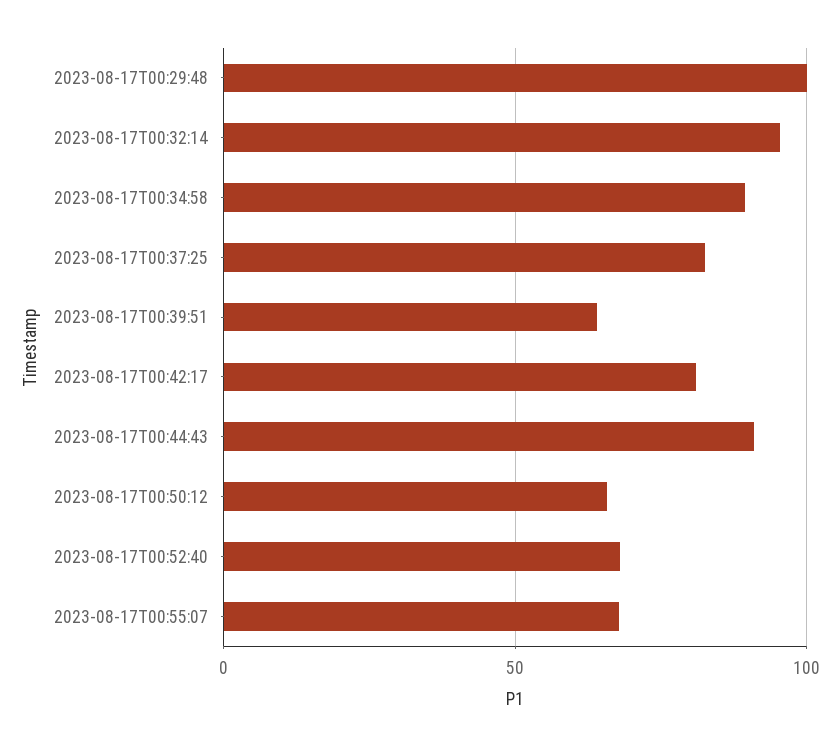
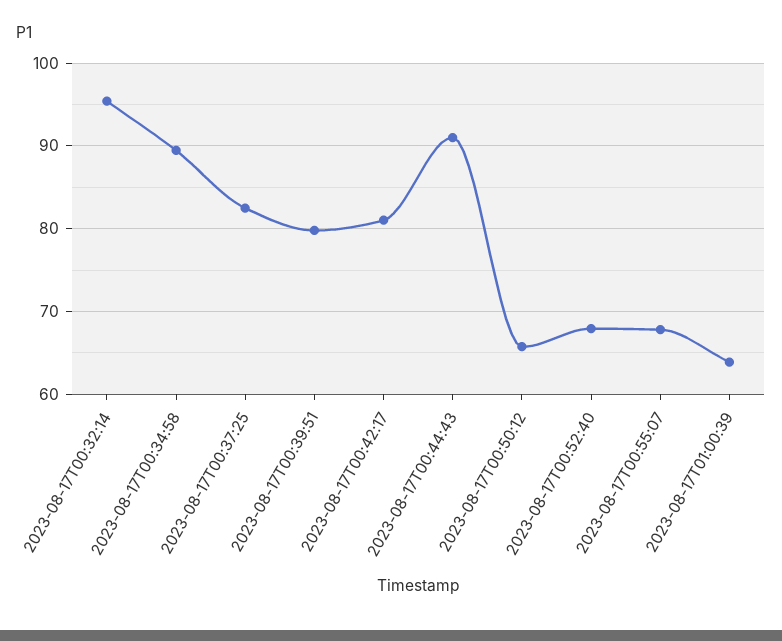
2023-08-17T00:29:48: 100 -> none
2023-08-17T00:39:51: 65 -> 80
2023-08-17T01:00:39: none -> 64

